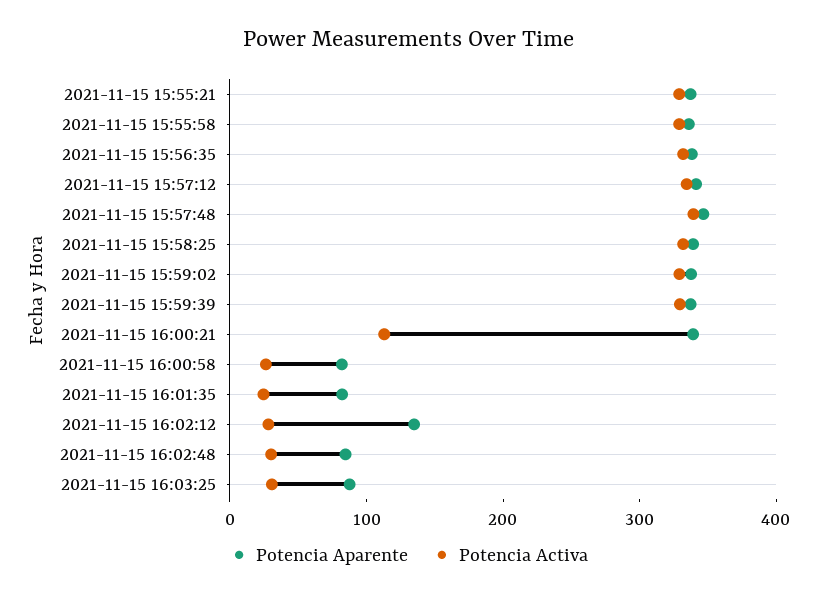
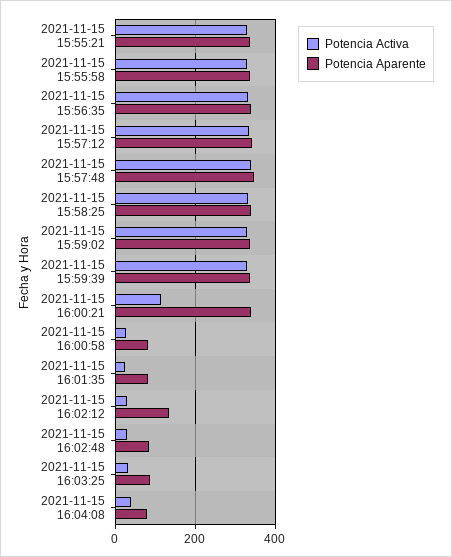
Potencia Activa, 2021-11-15 16:04:08: none -> 40
Potencia Aparente, 2021-11-15 16:04:08: none -> 80

